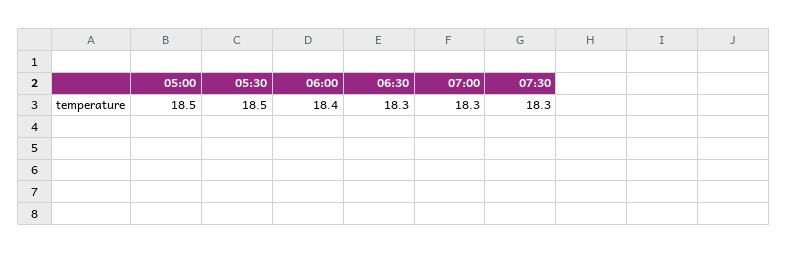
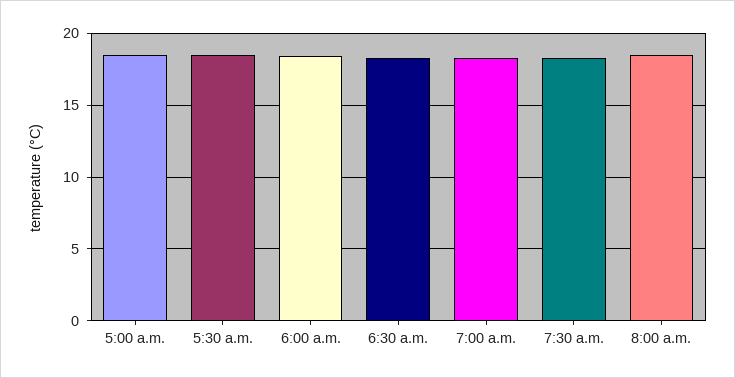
8:00 a.m.: none -> 18.5

